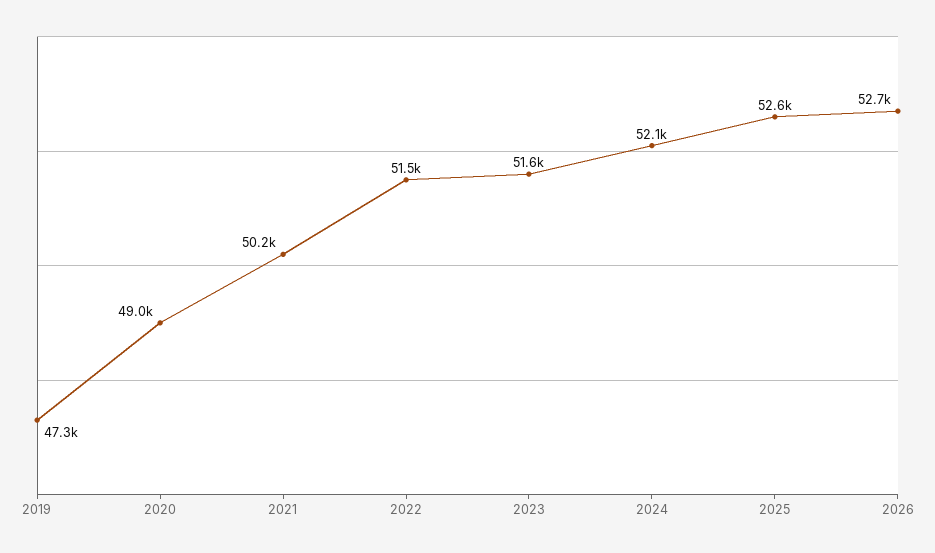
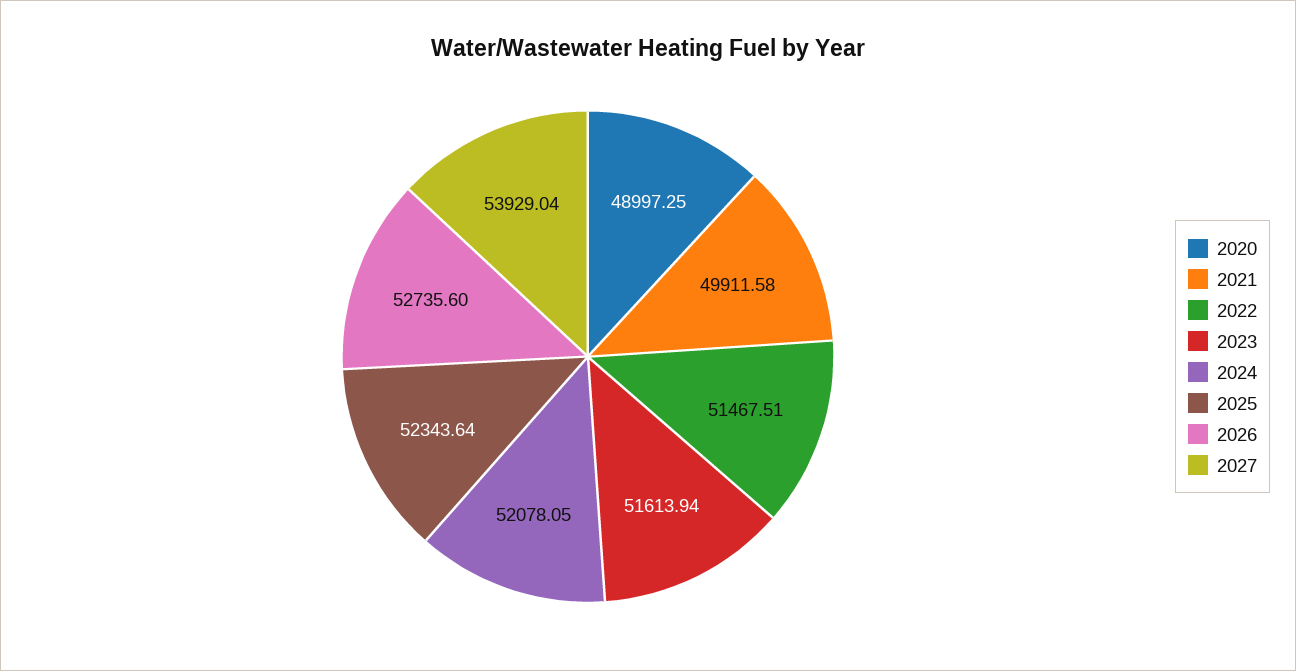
2019: 47300 -> none
2021: 50200 -> 49911.58
2025: 52600 -> 52343.64
2027: none -> 53929.04

